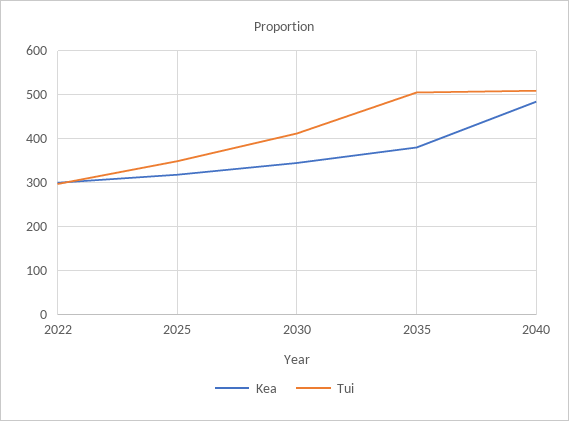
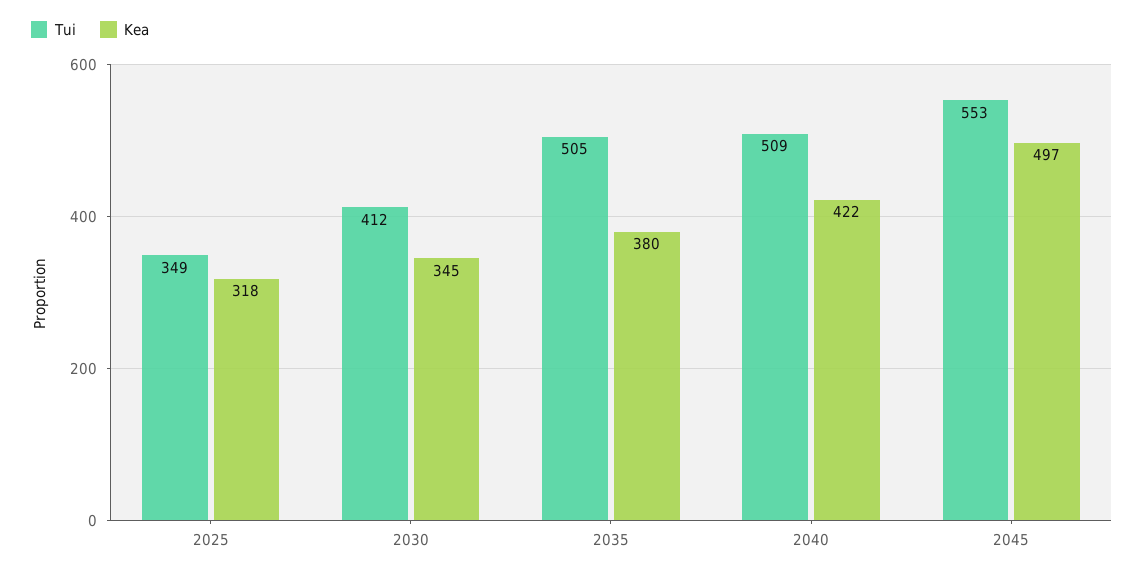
Kea, 2022: 300 -> none
Tui, 2022: 300 -> none
Kea, 2040: 480 -> 422
Tui, 2045: none -> 553
Kea, 2045: none -> 497

